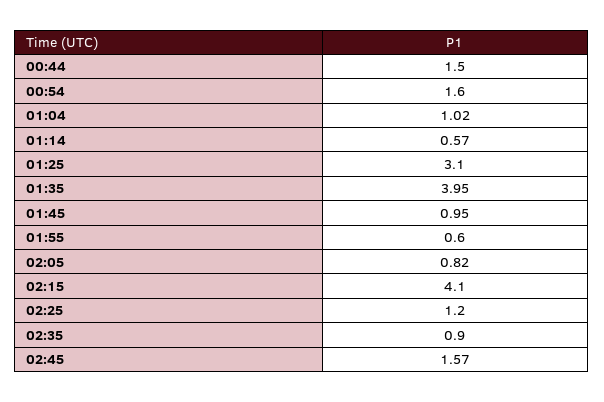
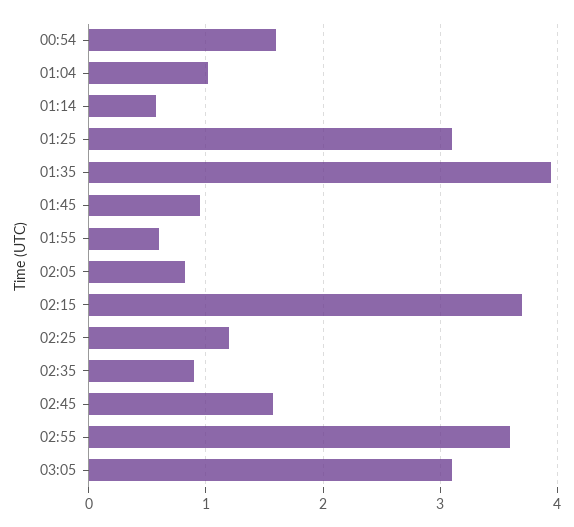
00:44: 1.5 -> none
02:15: 4.1 -> 3.7
02:55: none -> 3.6
03:05: none -> 3.1

